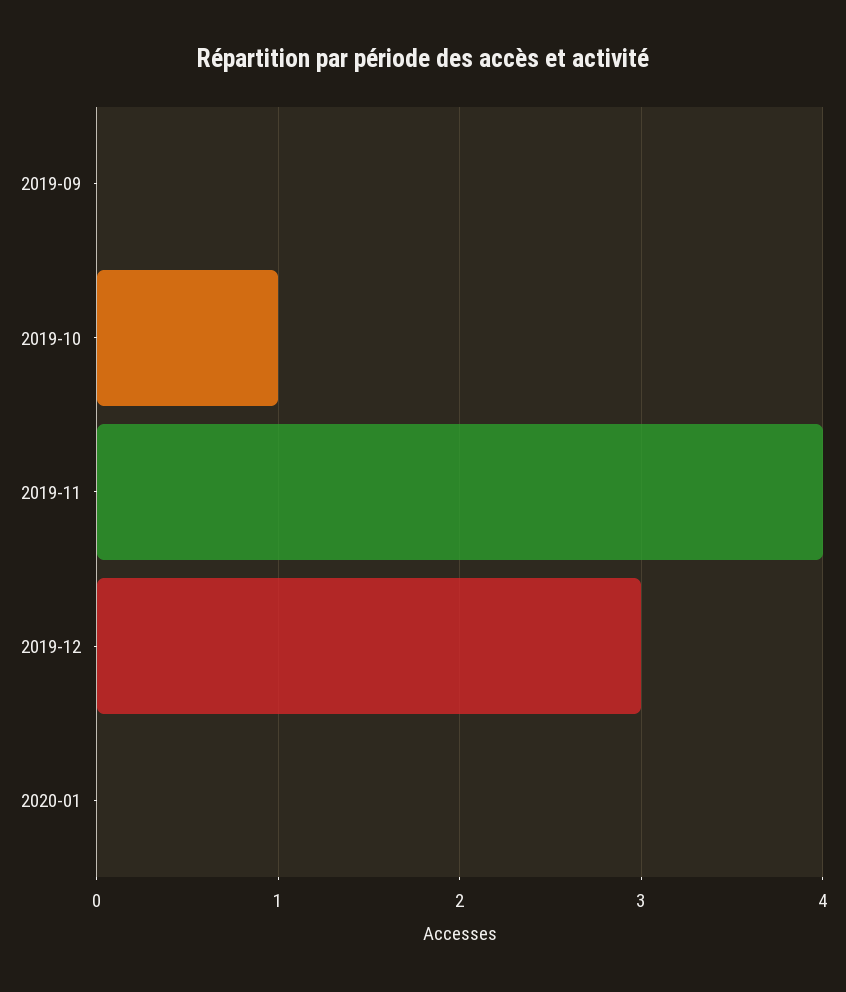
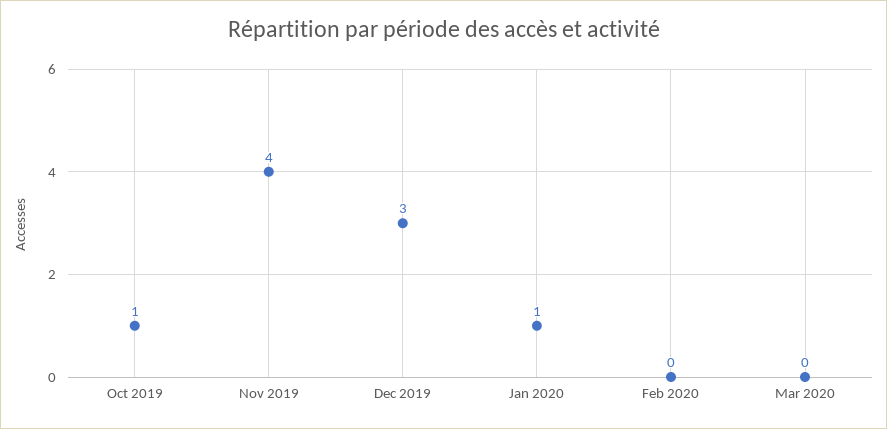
2019-09: 0 -> none
2020-01: 0 -> 1
Feb 2020: none -> 0
Mar 2020: none -> 0

